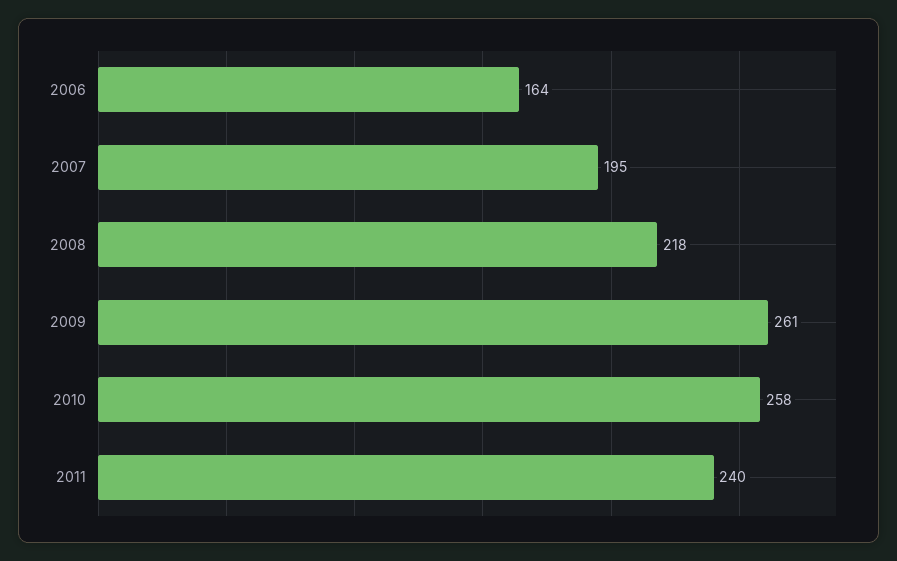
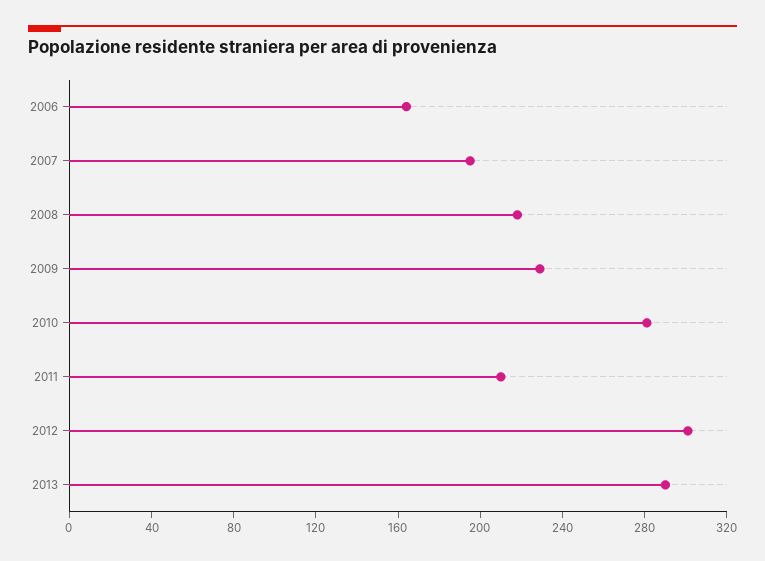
2009: 261 -> 230
2010: 258 -> 280
2011: 240 -> 210
2012: none -> 300
2013: none -> 290

